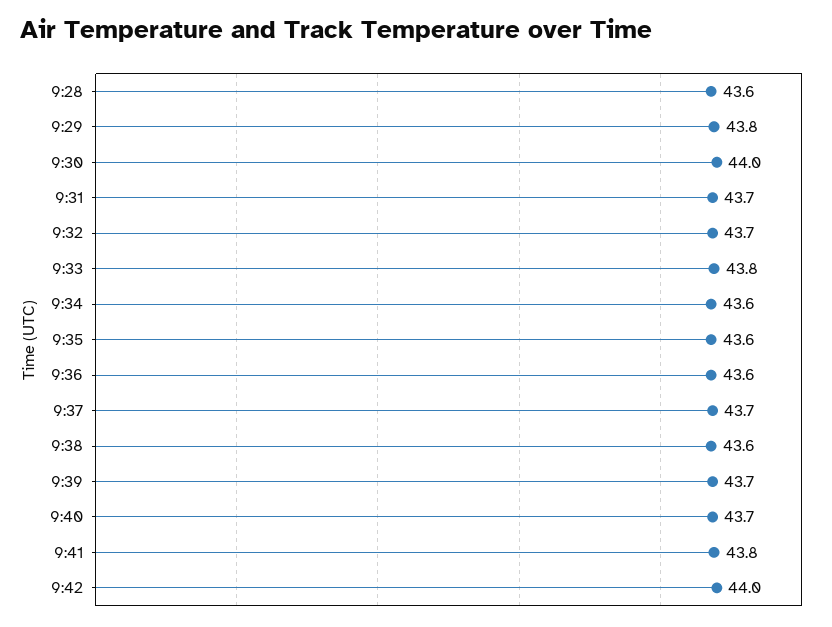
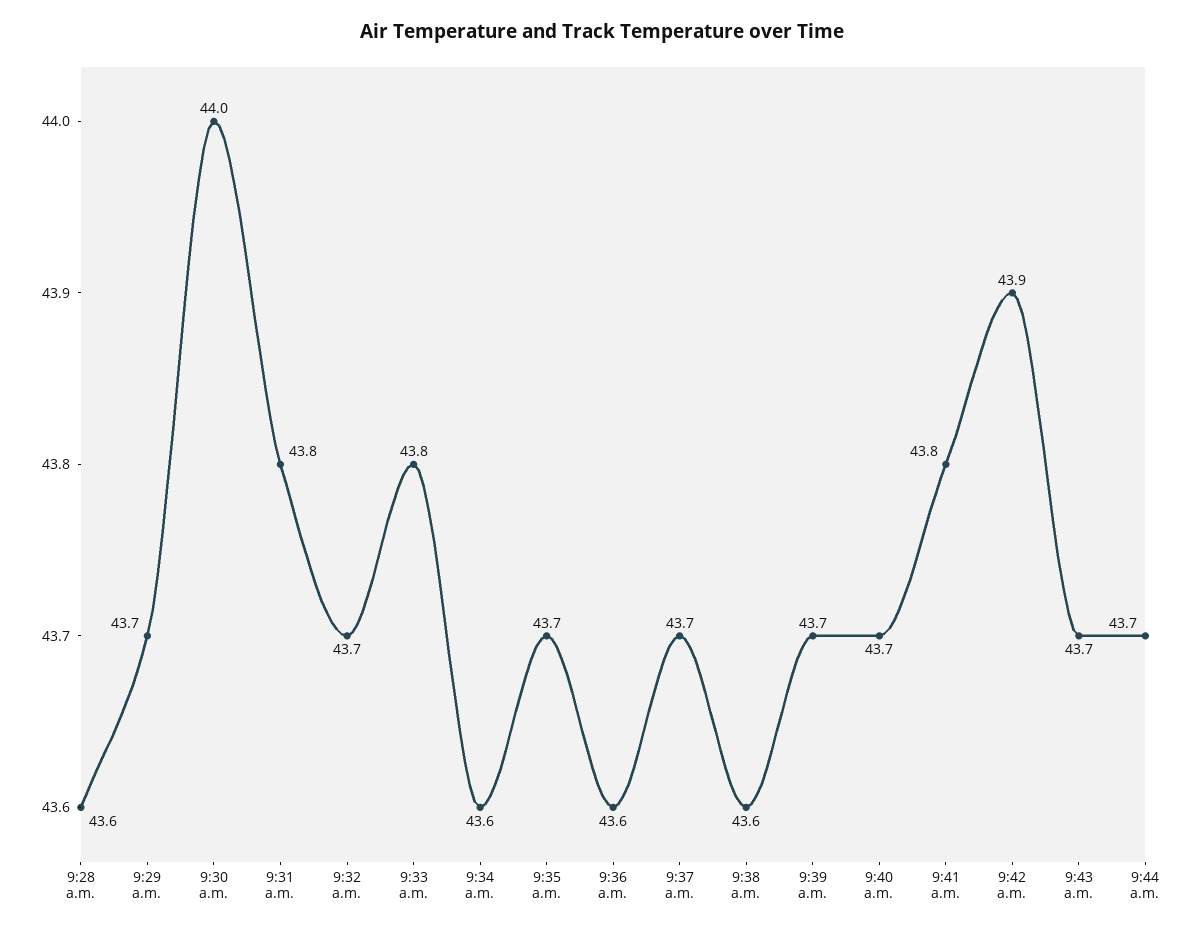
9:29: 43.8 -> 43.7
9:31: 43.7 -> 43.8
9:35: 43.6 -> 43.7
9:42: 44 -> 43.9
9:43 a.m.: none -> 43.7
9:44 a.m.: none -> 43.7

